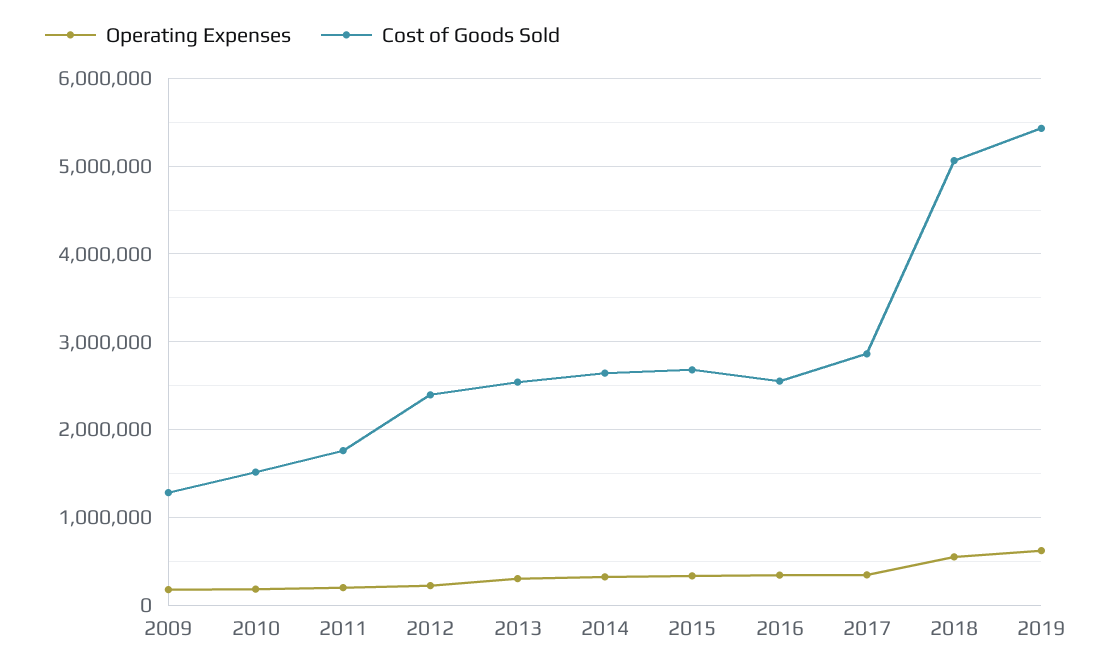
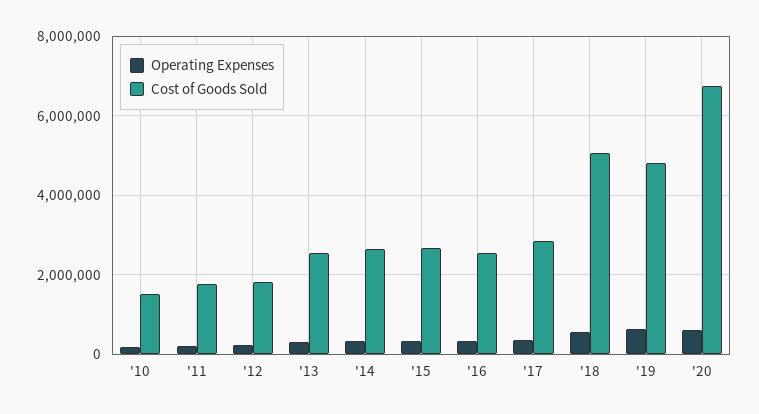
Operating Expenses, 2009: 200000 -> none
Cost of Goods Sold, 2009: 1300000 -> none
Cost of Goods Sold, 2012: 2400000 -> 1800000
Cost of Goods Sold, 2019: 5400000 -> 4800000
Operating Expenses, '20: none -> 600000
Cost of Goods Sold, '20: none -> 6800000

